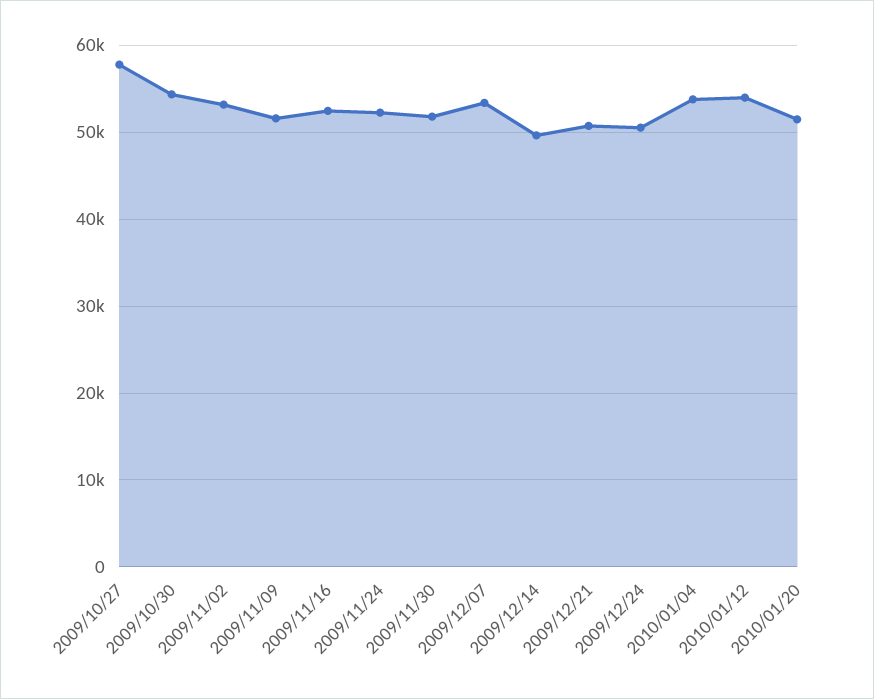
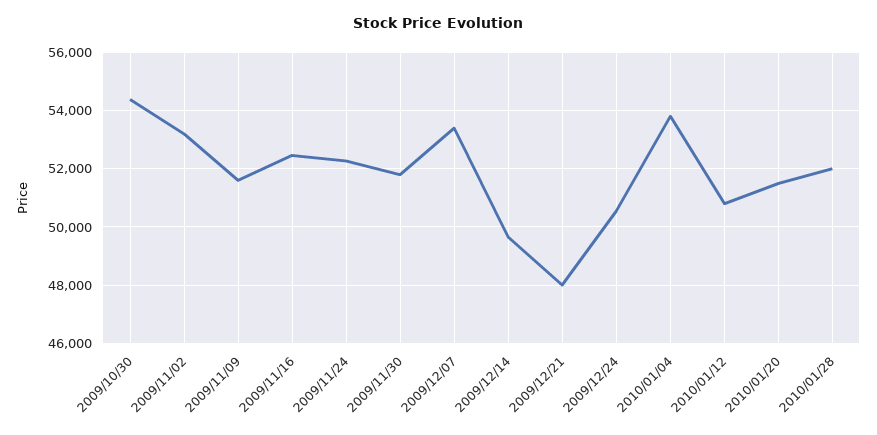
2009/10/27: 58000 -> none
2009/12/21: 51000 -> 48000
2010/01/12: 54000 -> 50750
2010/01/28: none -> 52000

